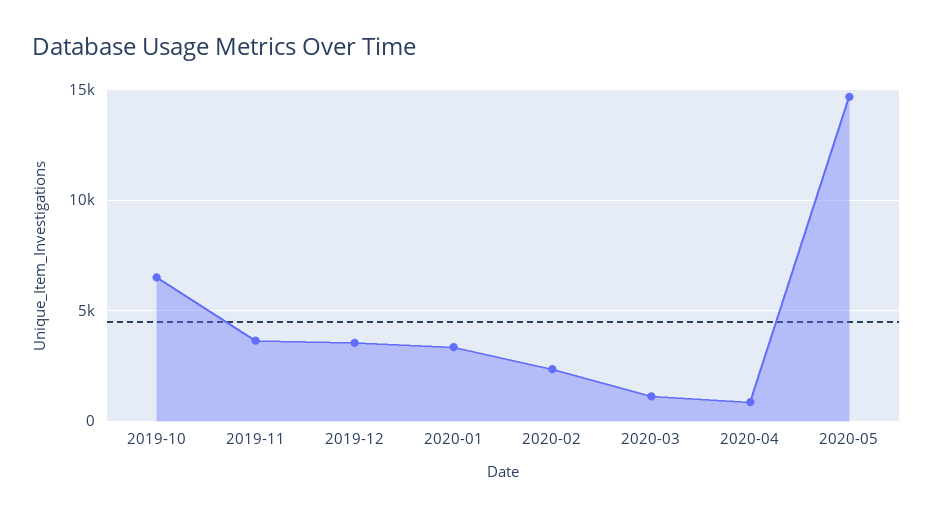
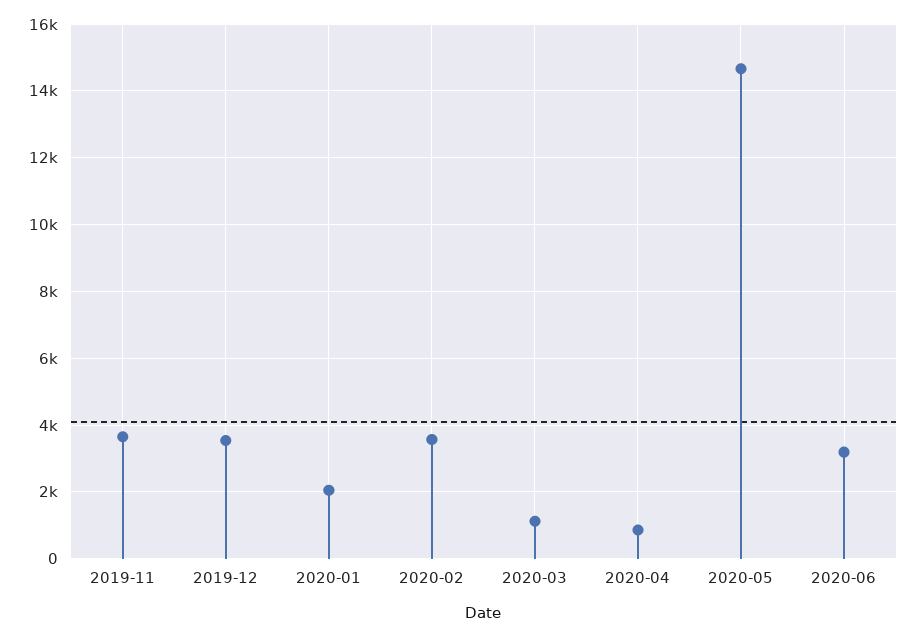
2019-10: 6500 -> none
2020-01: 3500 -> 2000
2020-02: 2500 -> 3600
2020-06: none -> 3200

